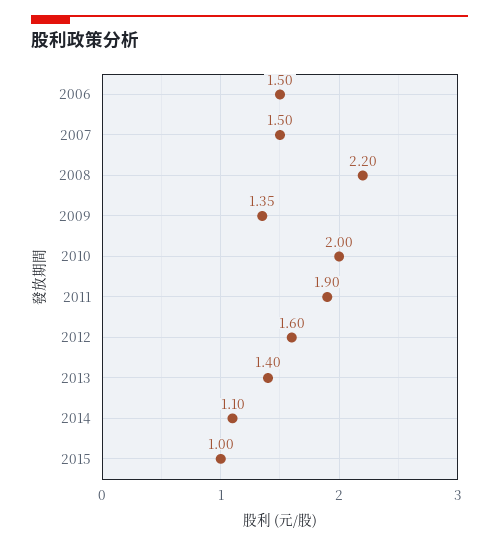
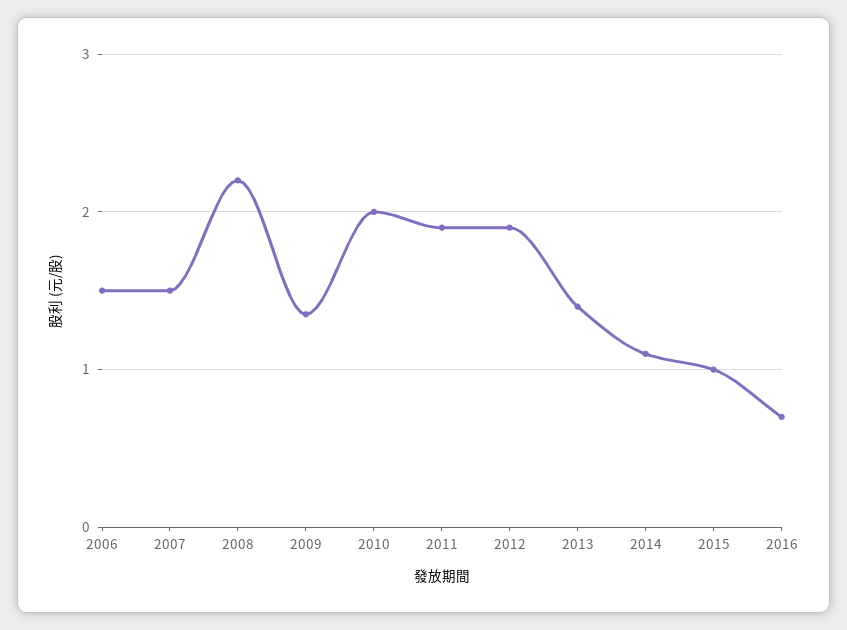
2012: 1.6 -> 1.9
2016: none -> 0.7

